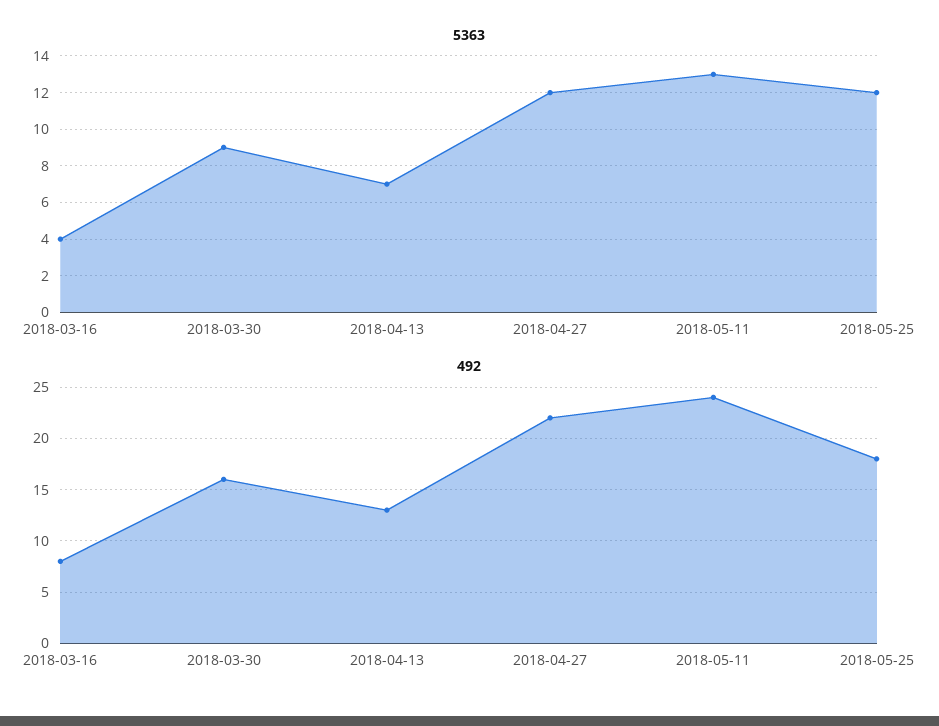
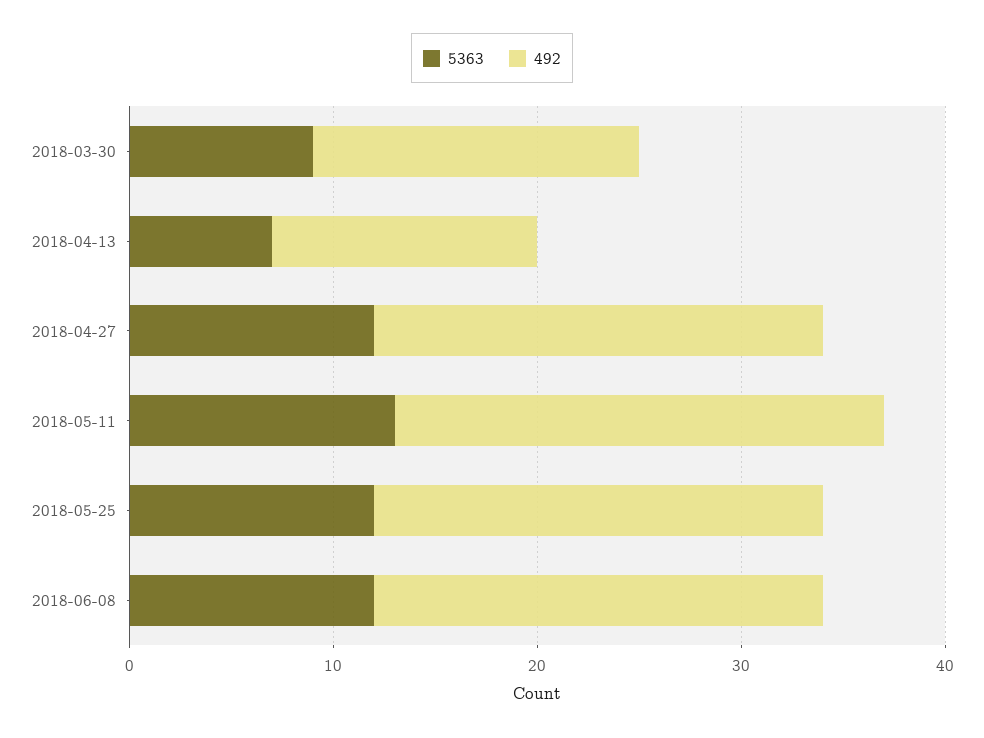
5363, 2018-03-16: 4 -> none
492, 2018-03-16: 8 -> none
492, 2018-05-25: 18 -> 22
5363, 2018-06-08: none -> 12
492, 2018-06-08: none -> 22

